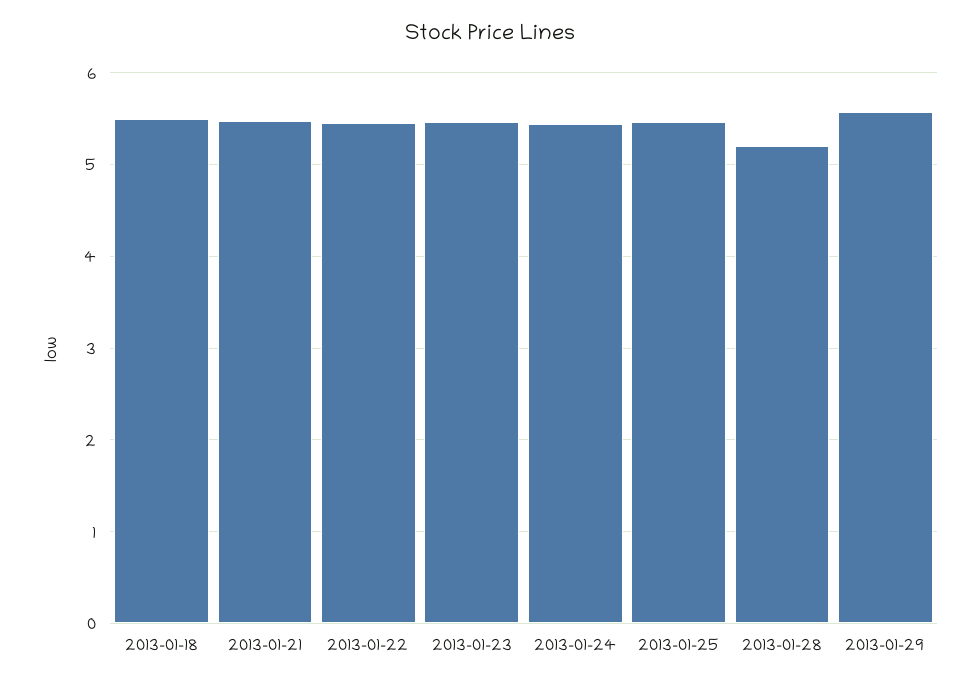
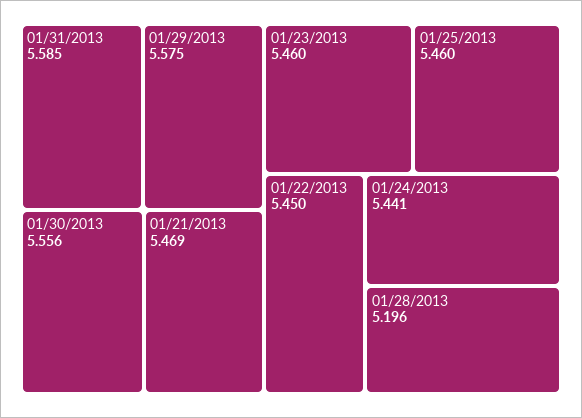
2013-01-18: 5.5 -> none
01/31/2013: none -> 5.585
01/30/2013: none -> 5.556

